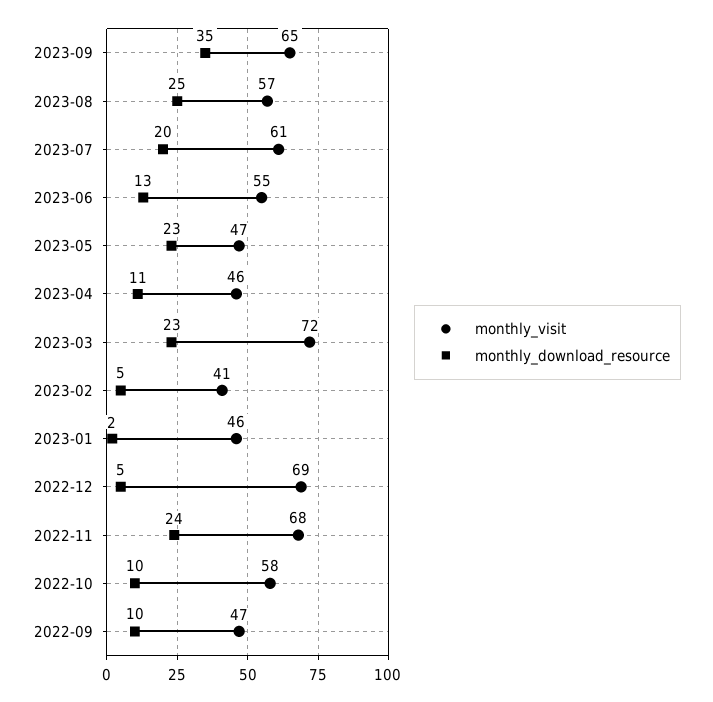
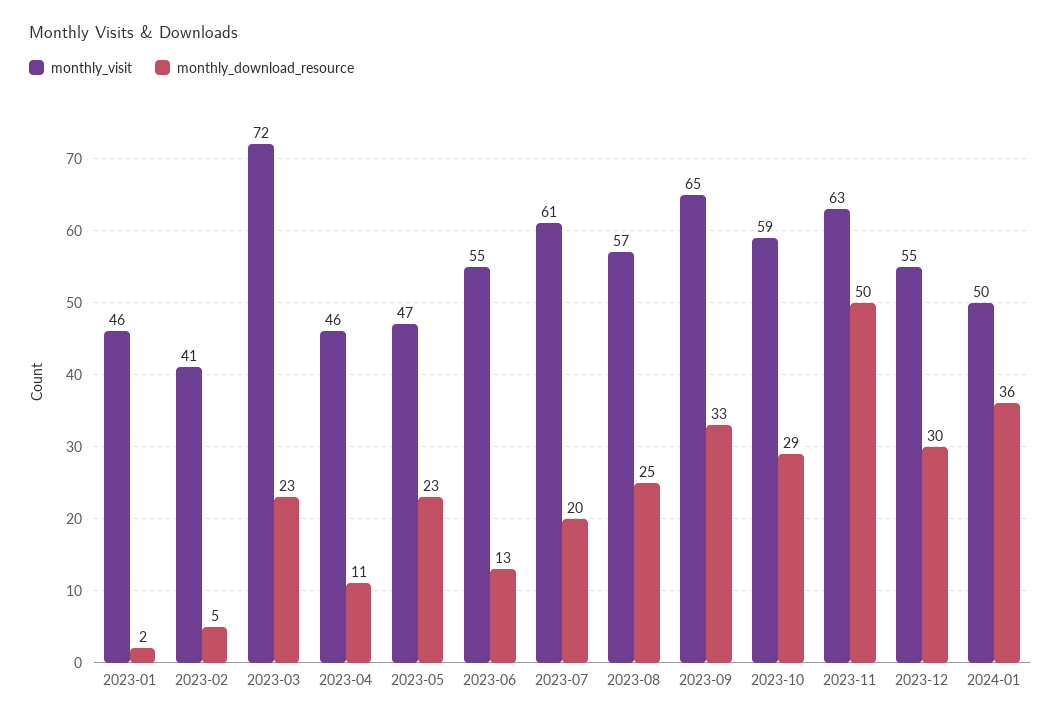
monthly_download_resource, 2023-09: 35 -> 33
monthly_visit, 2022-12: 69 -> none
monthly_download_resource, 2022-12: 5 -> none
monthly_visit, 2022-11: 68 -> none
monthly_download_resource, 2022-11: 24 -> none
monthly_visit, 2022-10: 58 -> none
monthly_download_resource, 2022-10: 10 -> none
monthly_visit, 2022-09: 47 -> none
monthly_download_resource, 2022-09: 10 -> none
monthly_visit, 2023-10: none -> 59
monthly_download_resource, 2023-10: none -> 29
monthly_visit, 2023-11: none -> 63
monthly_download_resource, 2023-11: none -> 50
monthly_visit, 2023-12: none -> 55
monthly_download_resource, 2023-12: none -> 30
monthly_visit, 2024-01: none -> 50
monthly_download_resource, 2024-01: none -> 36

